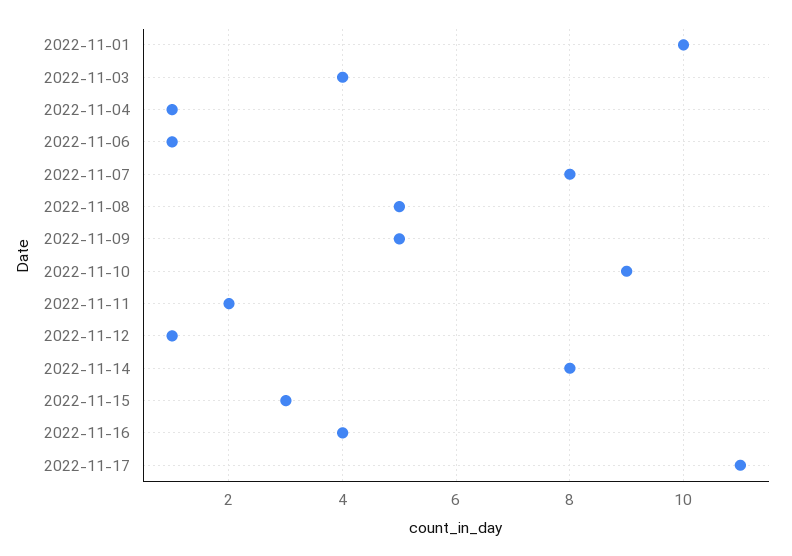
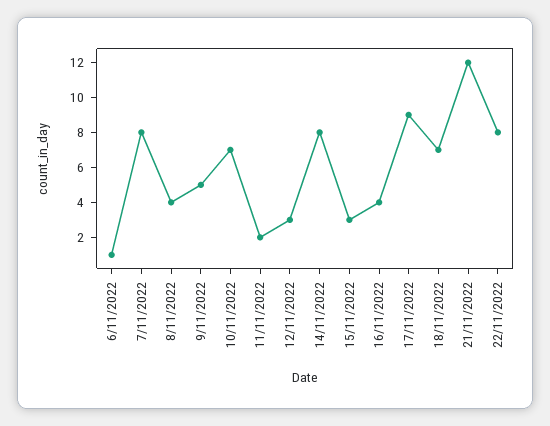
2022-11-01: 10 -> none
2022-11-03: 4 -> none
2022-11-04: 1 -> none
2022-11-08: 5 -> 4
2022-11-10: 9 -> 7
2022-11-12: 1 -> 3
2022-11-17: 11 -> 9
18/11/2022: none -> 7
21/11/2022: none -> 12
22/11/2022: none -> 8

